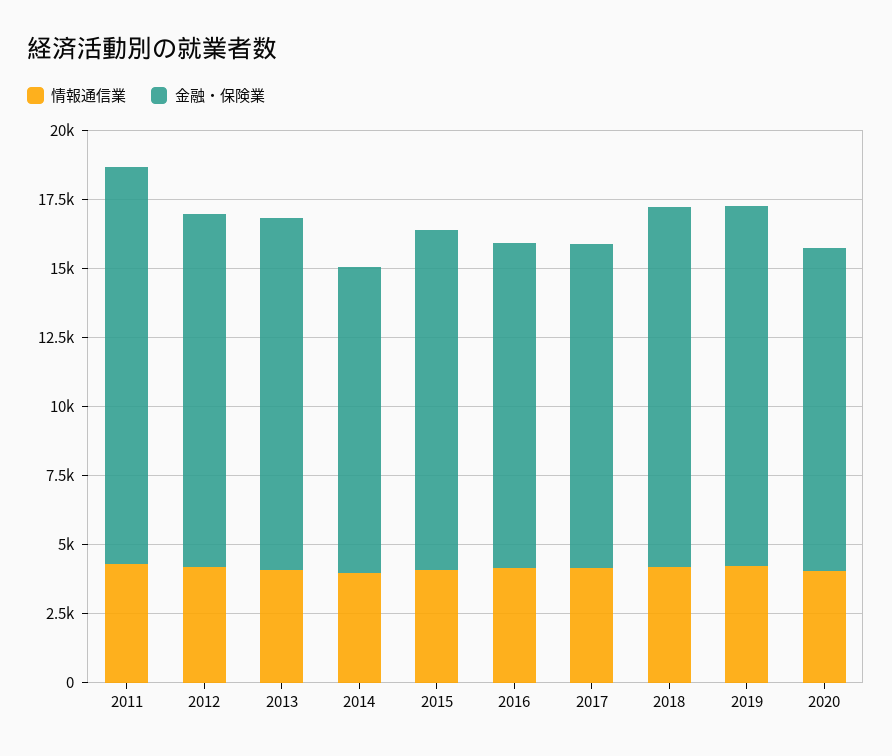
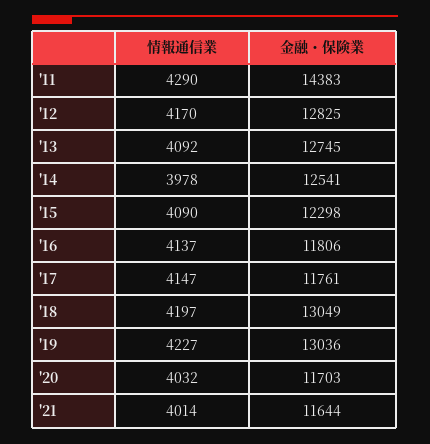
金融・保険業, 2014: 11000 -> 12541
情報通信業, '21: none -> 4014
金融・保険業, '21: none -> 11644

